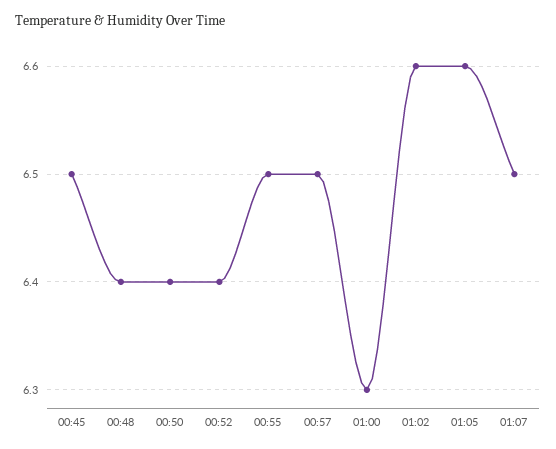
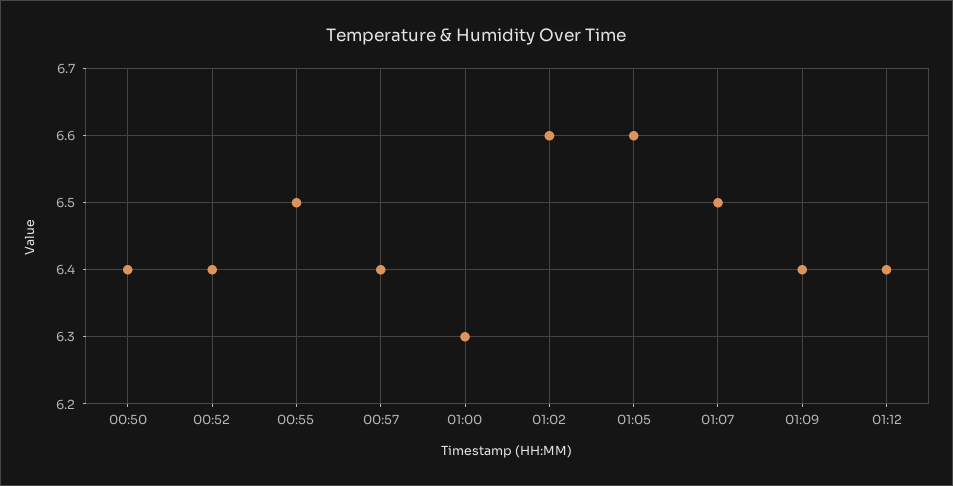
00:45: 6.5 -> none
00:48: 6.4 -> none
00:57: 6.5 -> 6.4
01:09: none -> 6.4
01:12: none -> 6.4

